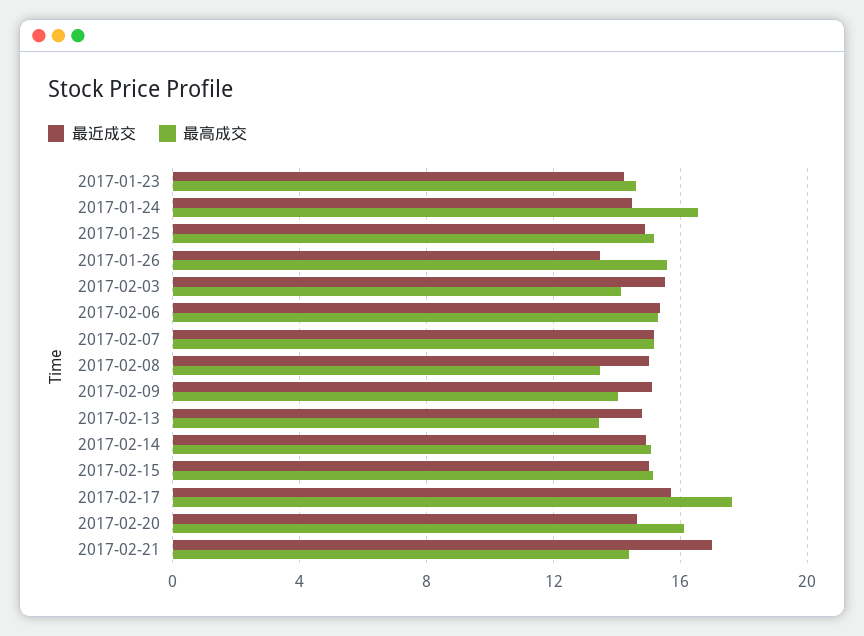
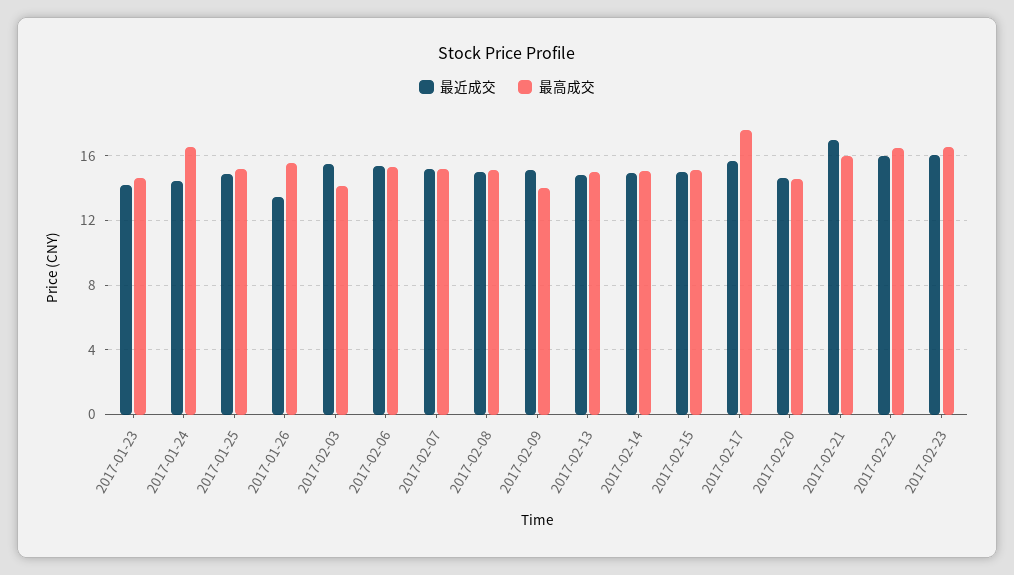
最高成交, 2017-02-08: 13.5 -> 15
最高成交, 2017-02-13: 13.5 -> 15
最高成交, 2017-02-20: 16 -> 14.5
最高成交, 2017-02-21: 14.5 -> 16
最近成交, 2017-02-22: none -> 16
最高成交, 2017-02-22: none -> 16.5
最近成交, 2017-02-23: none -> 16
最高成交, 2017-02-23: none -> 16.5

